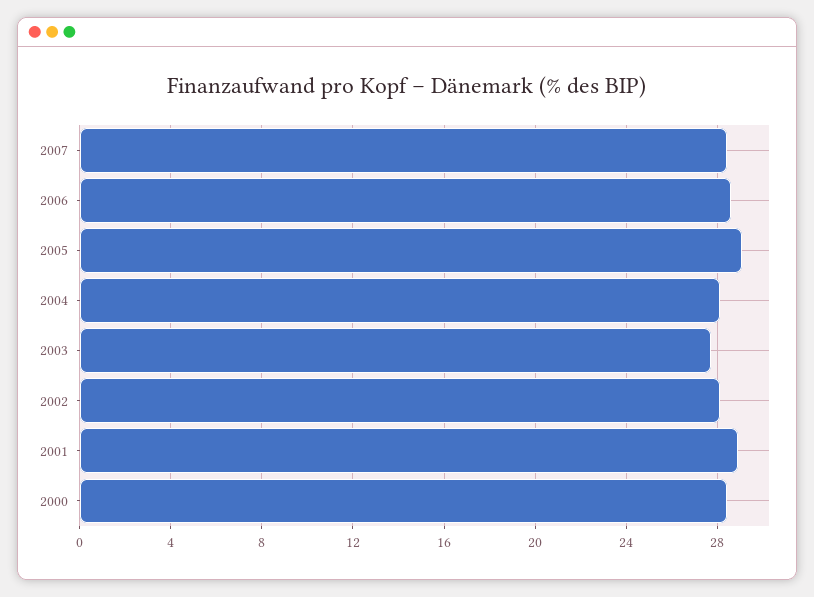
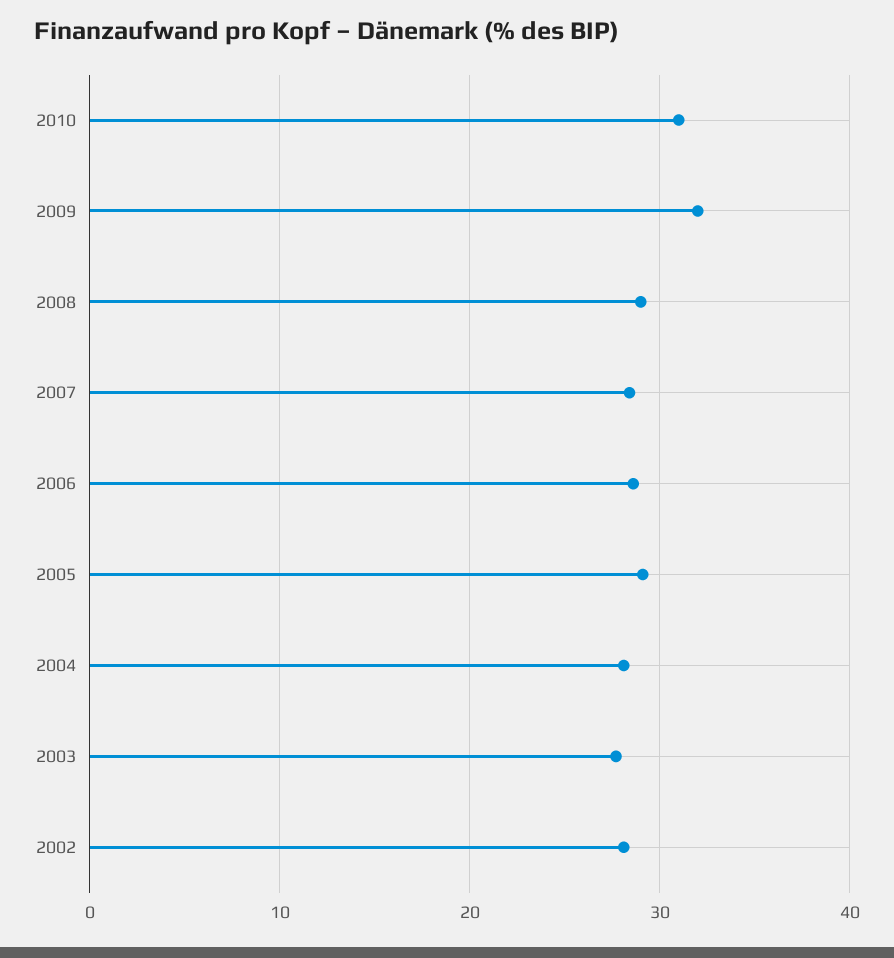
2001: 29 -> none
2000: 28.5 -> none
2010: none -> 31
2009: none -> 32
2008: none -> 29

